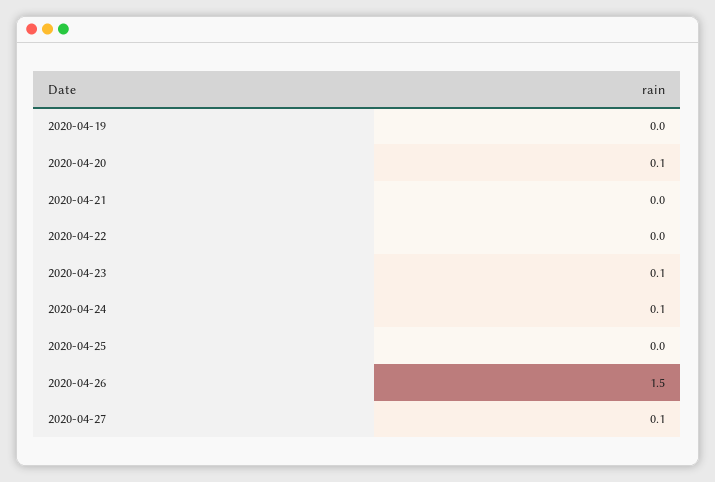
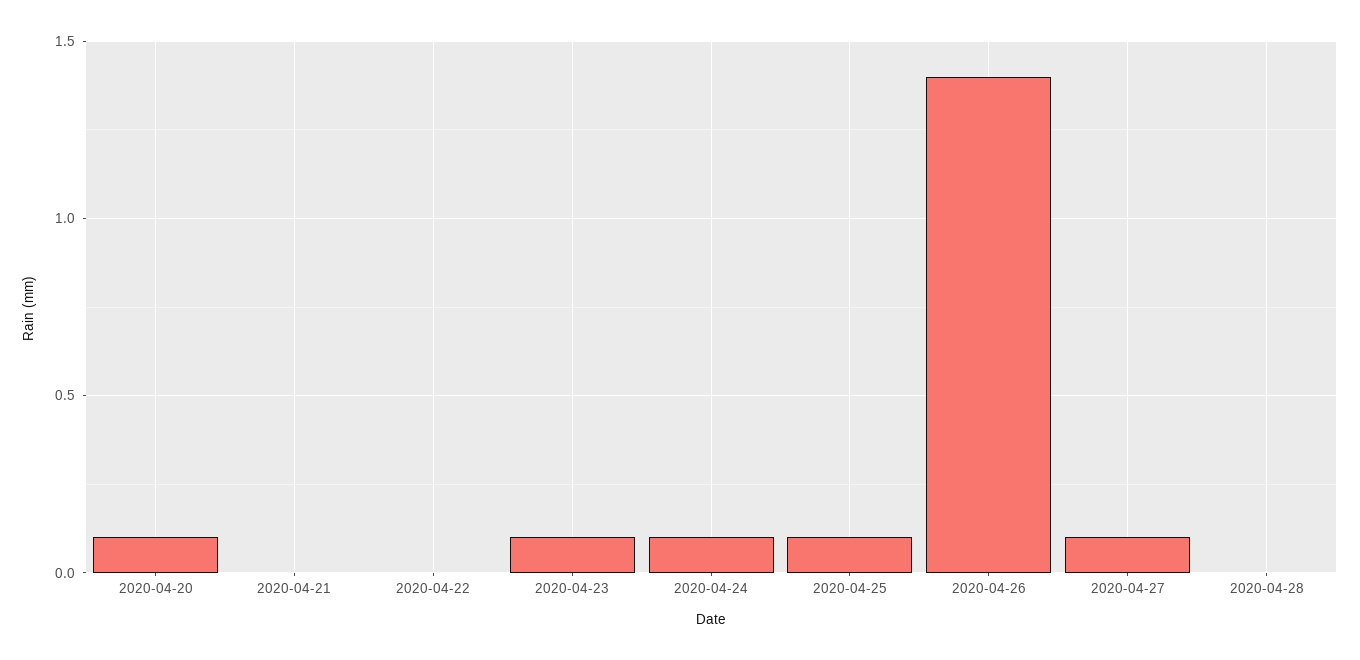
2020-04-19: 0 -> none
2020-04-25: 0 -> 0.1
2020-04-26: 1.5 -> 1.4
2020-04-28: none -> 0

